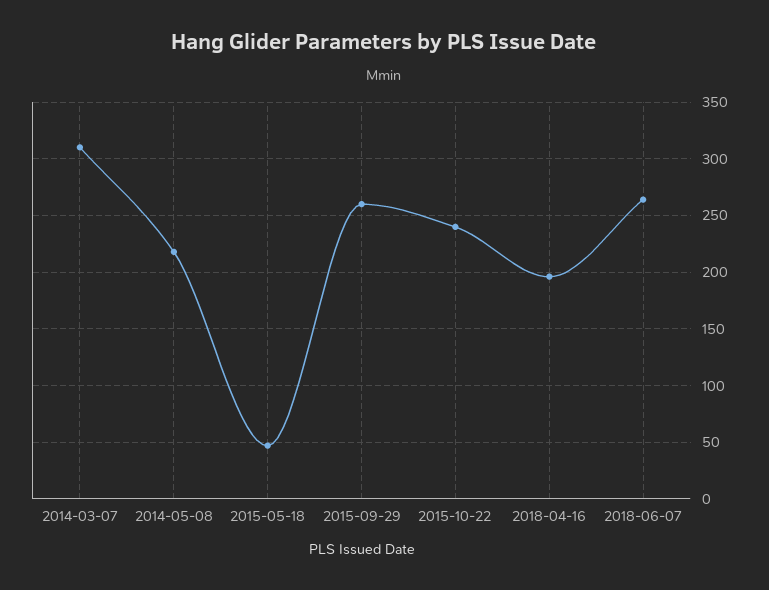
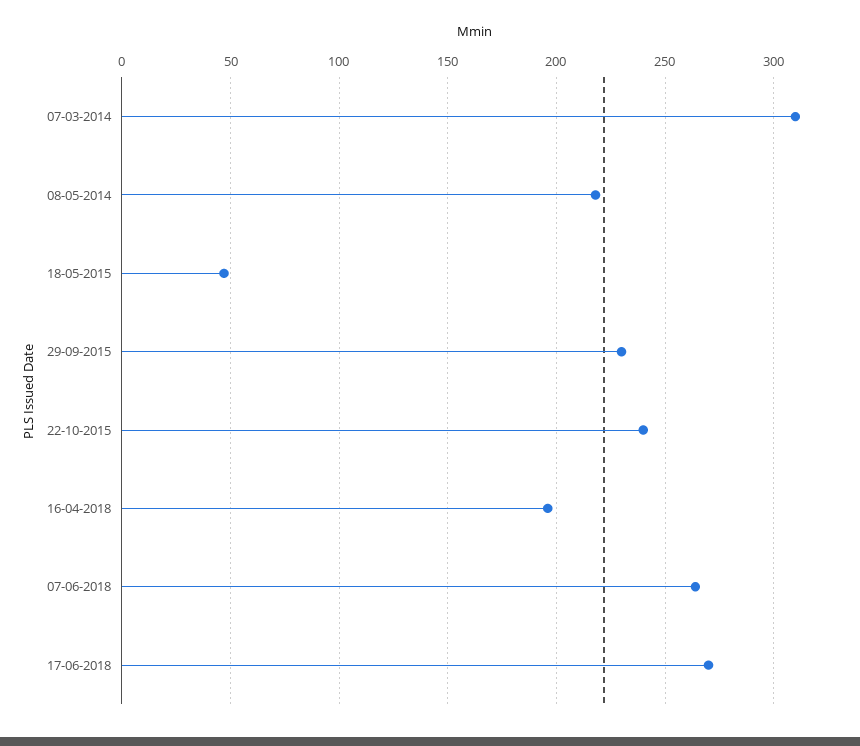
2015-09-29: 260 -> 230
17-06-2018: none -> 270

